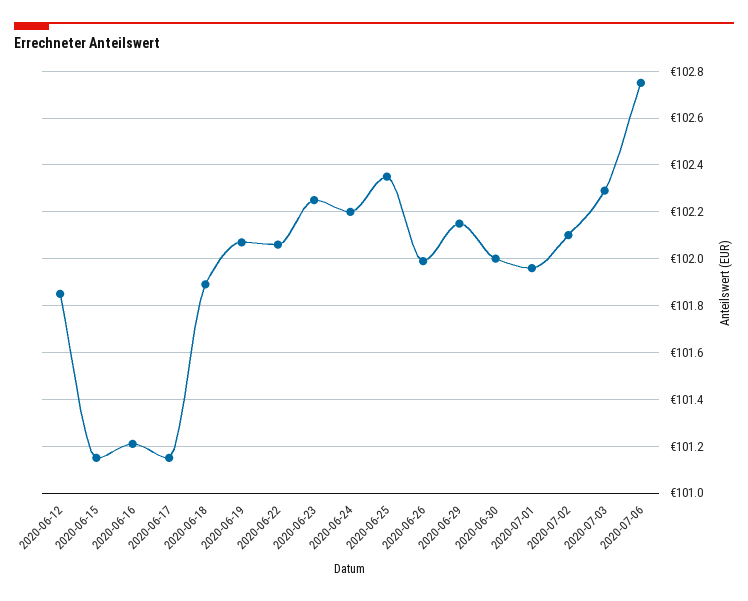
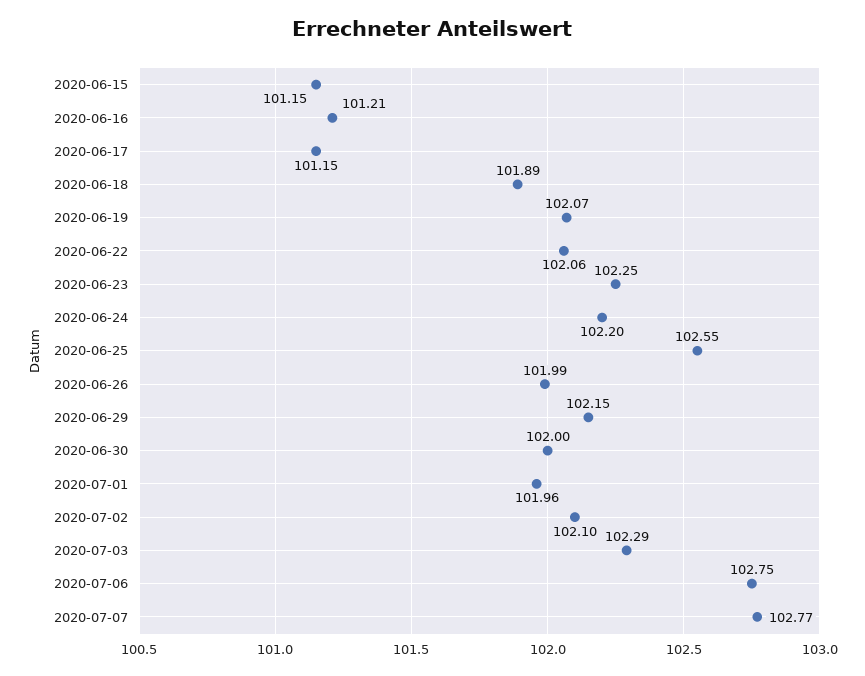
2020-06-12: 101.85 -> none
2020-06-25: 102.35 -> 102.55
2020-07-07: none -> 102.77

